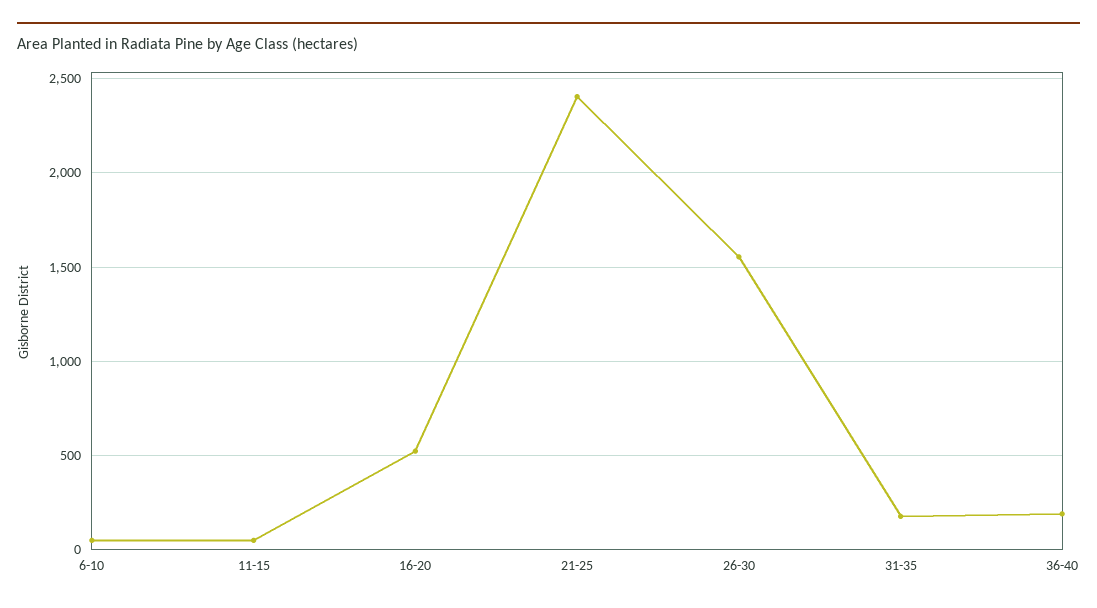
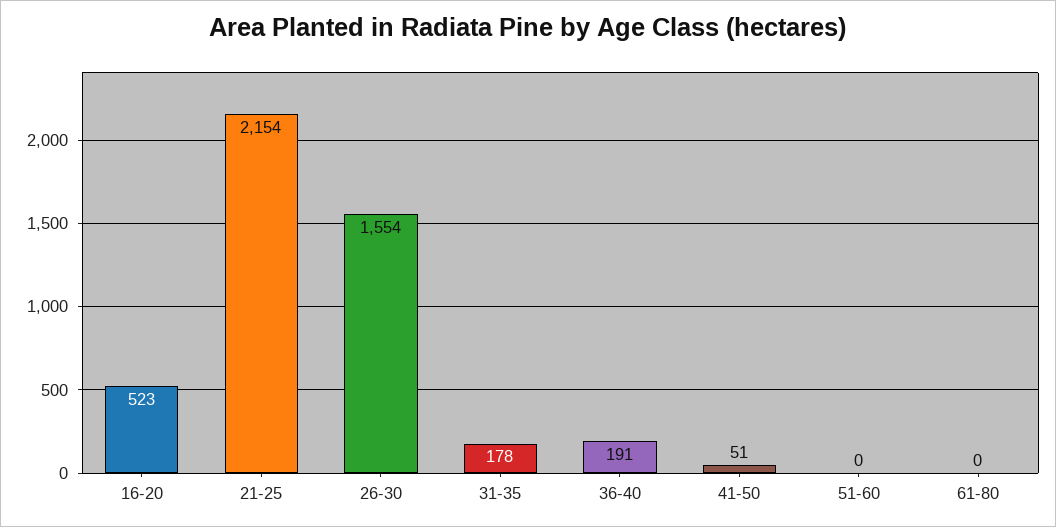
6-10: 50 -> none
11-15: 50 -> none
21-25: 2400 -> 2154
41-50: none -> 51
51-60: none -> 0
61-80: none -> 0

